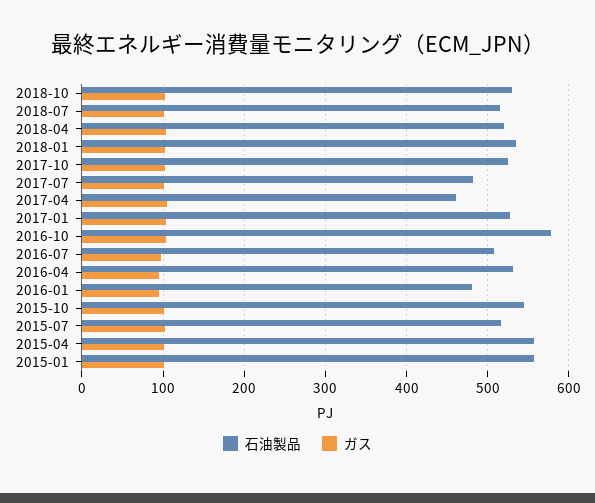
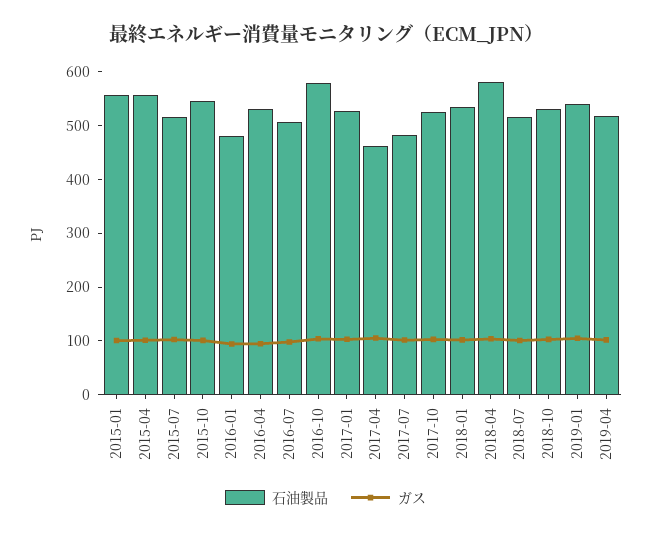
石油製品, 2018-04: 520 -> 580
石油製品, 2019-01: none -> 540
ガス, 2019-01: none -> 100
石油製品, 2019-04: none -> 520
ガス, 2019-04: none -> 100

